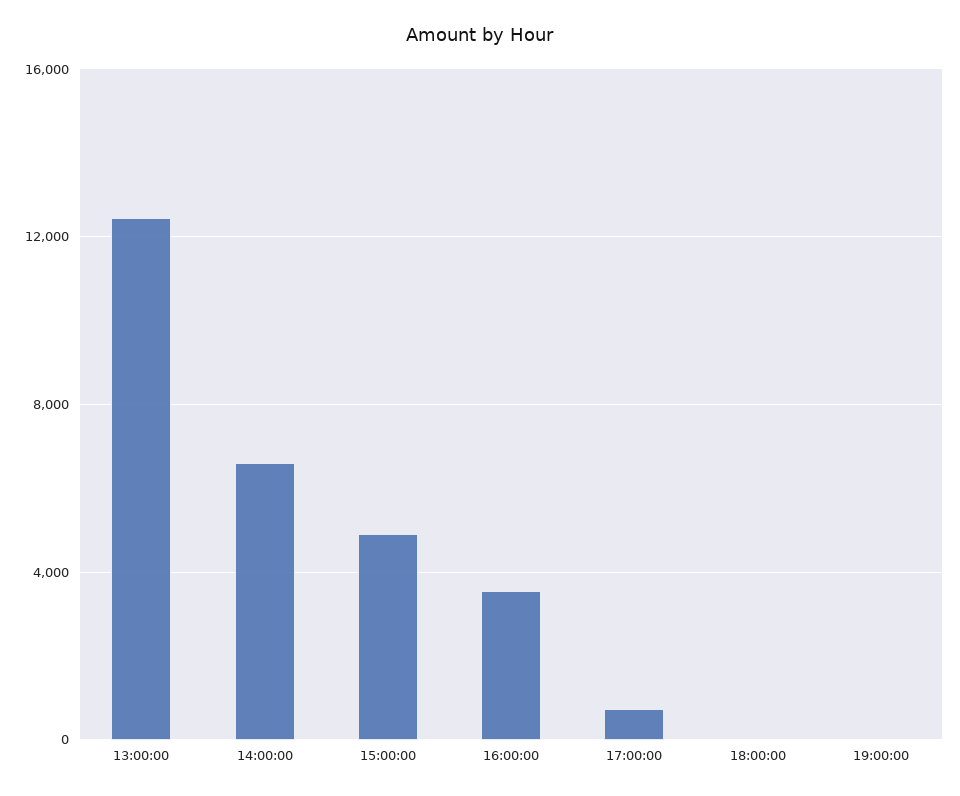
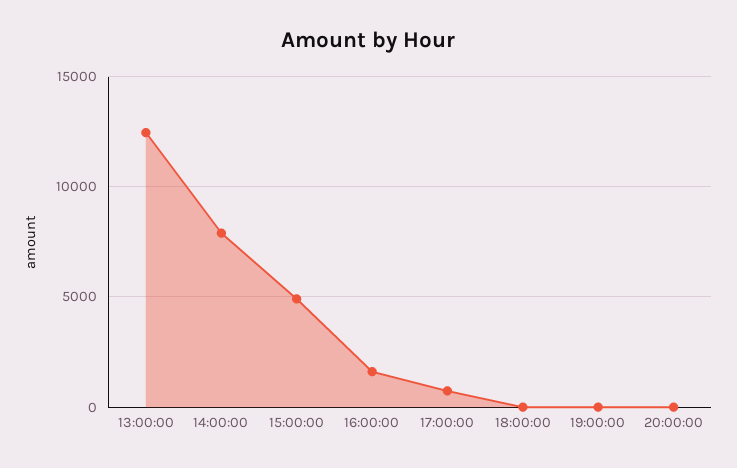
14:00:00: 6500 -> 8000
16:00:00: 3500 -> 1500
20:00:00: none -> 0

